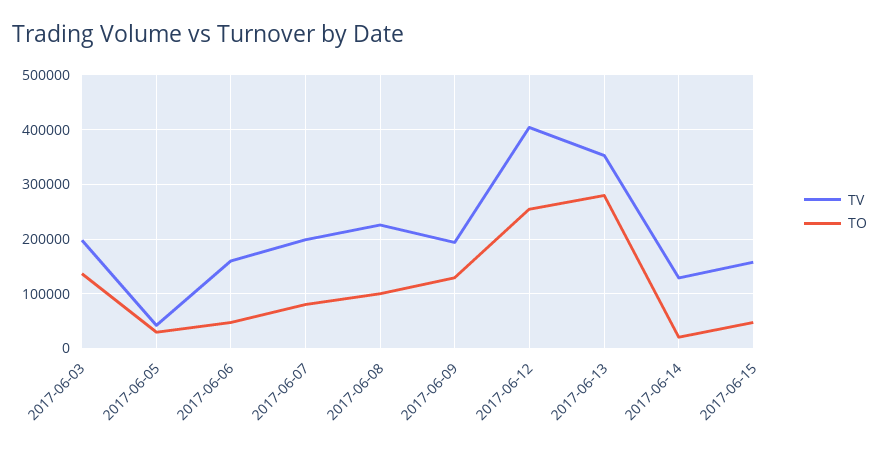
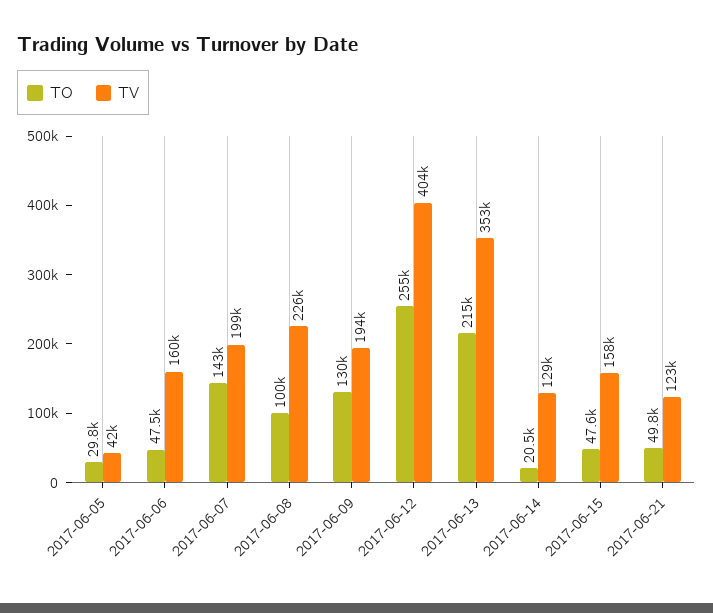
TV, 2017-06-03: 200000 -> none
TO, 2017-06-03: 140000 -> none
TO, 2017-06-07: 80000 -> 143000
TO, 2017-06-13: 280000 -> 215000
TO, 2017-06-21: none -> 49800
TV, 2017-06-21: none -> 123000

